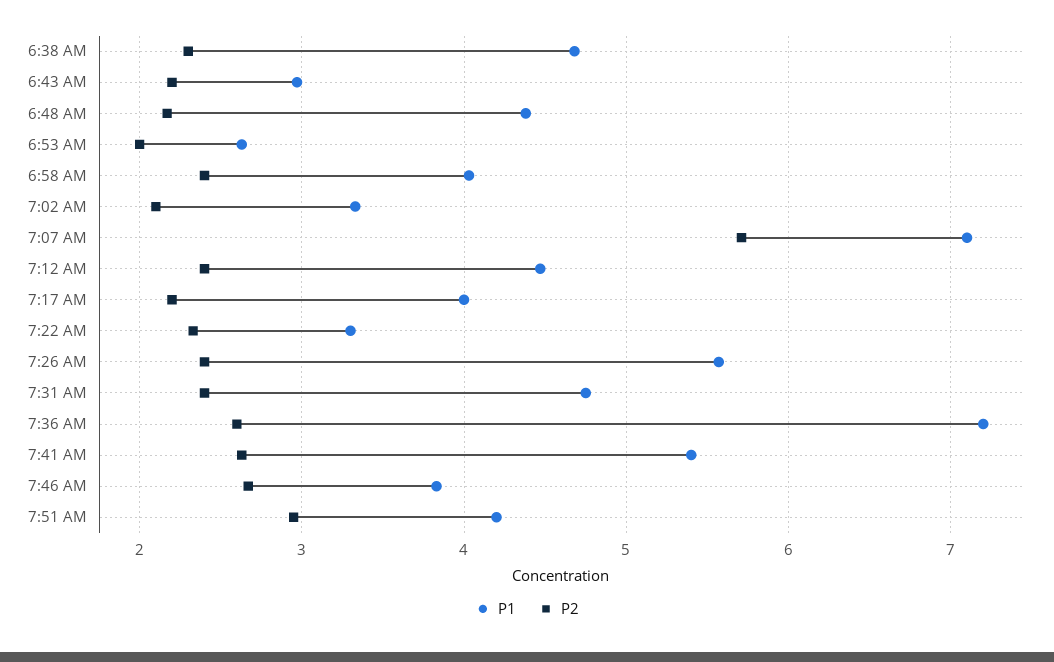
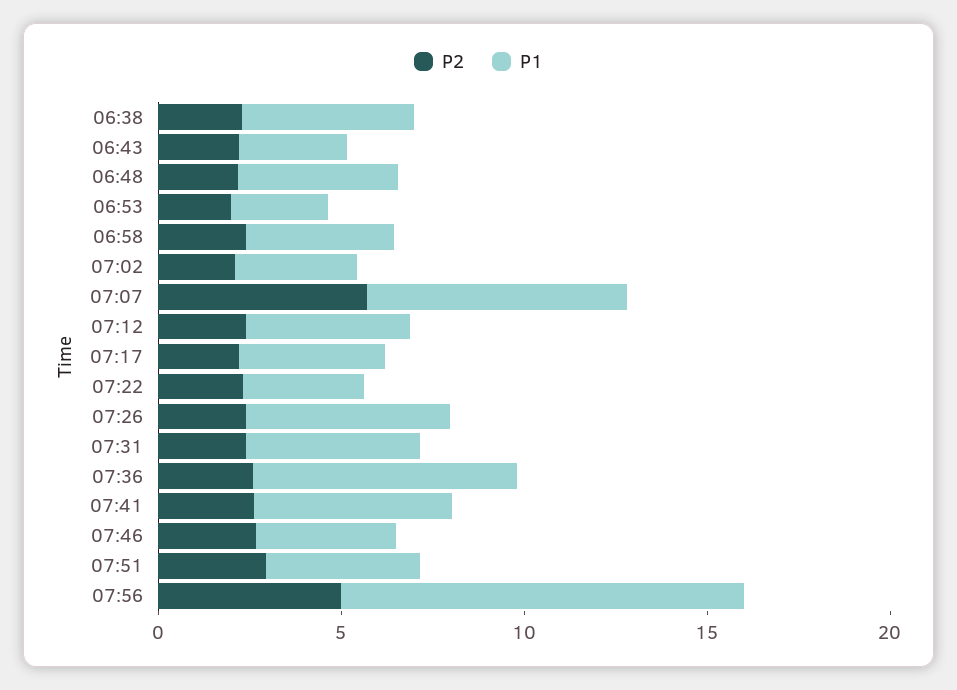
P2, 07:56: none -> 5
P1, 07:56: none -> 11

